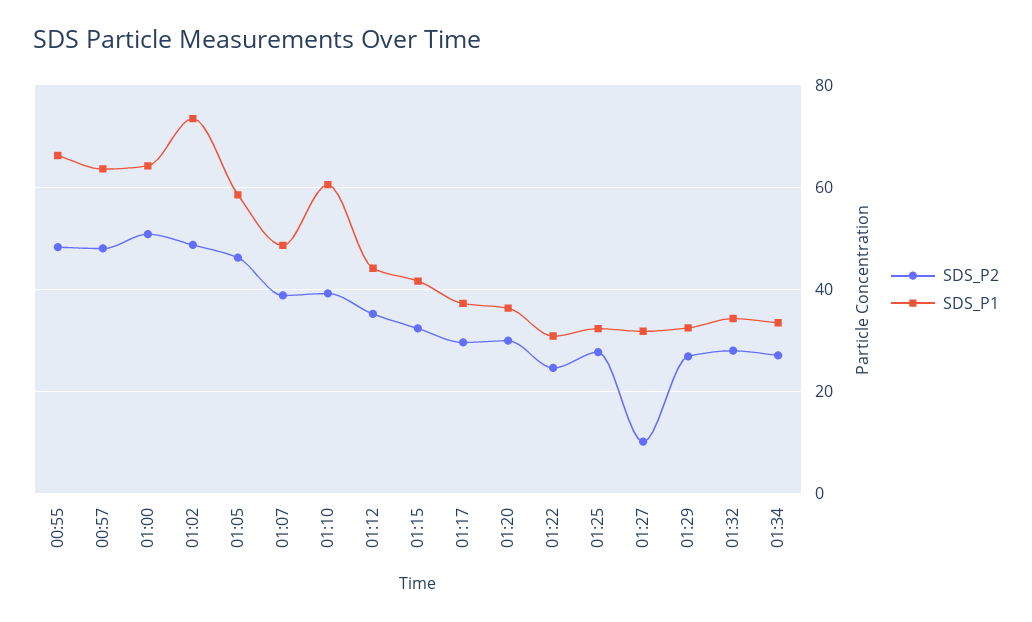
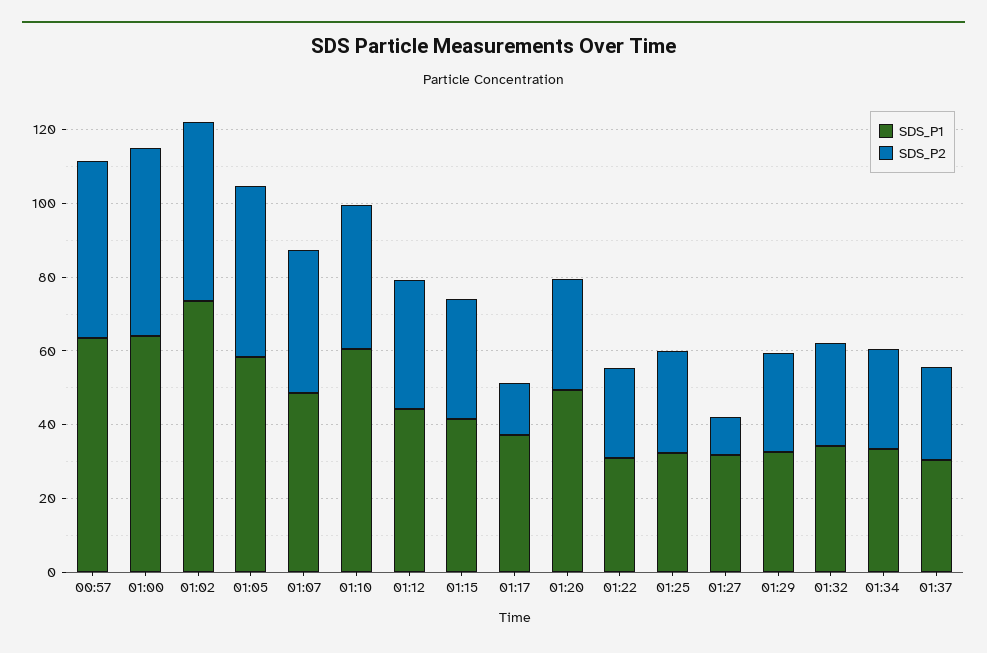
SDS_P2, 00:55: 48 -> none
SDS_P1, 00:55: 66 -> none
SDS_P2, 01:17: 30 -> 15
SDS_P1, 01:20: 36 -> 50
SDS_P1, 01:37: none -> 30
SDS_P2, 01:37: none -> 25

